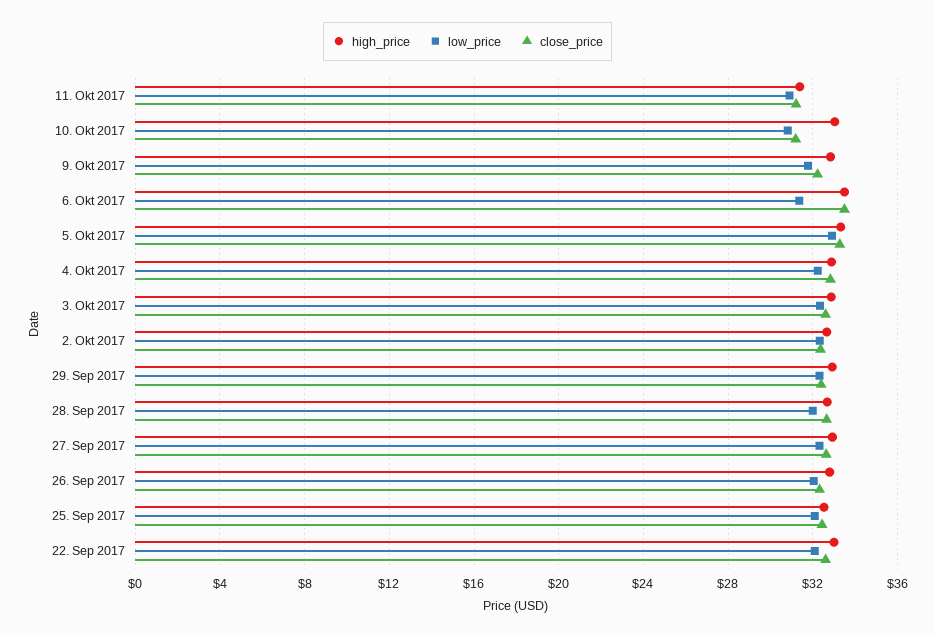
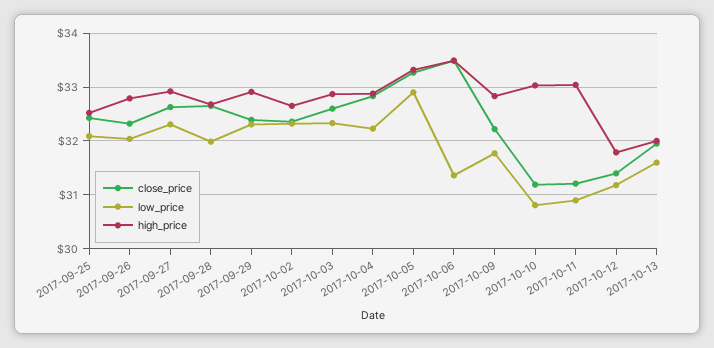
high_price, 11. Okt 2017: 31.5 -> 33
high_price, 22. Sep 2017: 33 -> none
low_price, 22. Sep 2017: 32 -> none
close_price, 22. Sep 2017: 32.5 -> none
close_price, 2017-10-12: none -> 31.4
low_price, 2017-10-12: none -> 31.2
high_price, 2017-10-12: none -> 31.8
close_price, 2017-10-13: none -> 32
low_price, 2017-10-13: none -> 31.6
high_price, 2017-10-13: none -> 32

